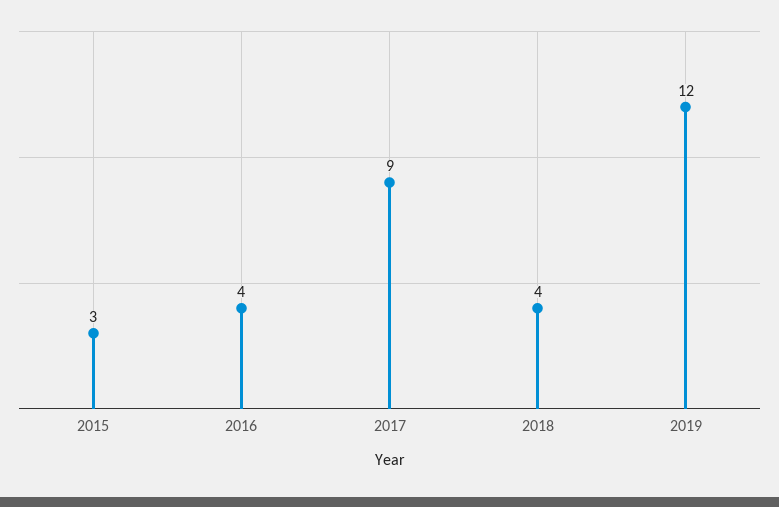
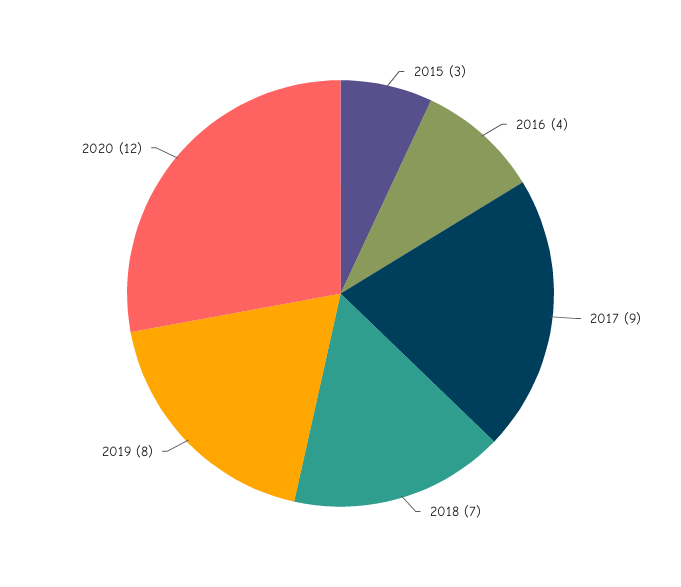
2018: 4 -> 7
2019: 12 -> 8
2020: none -> 12

